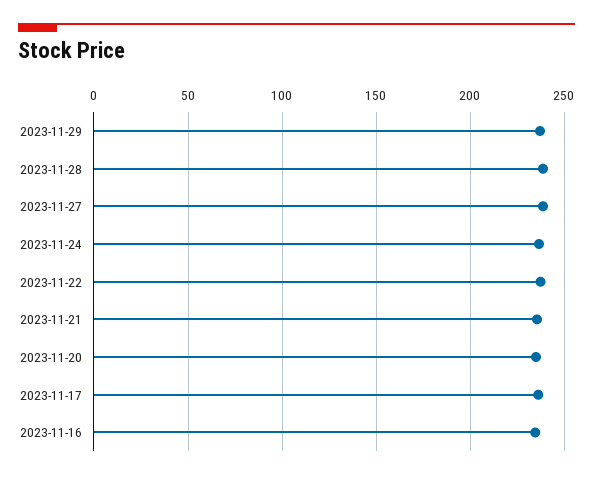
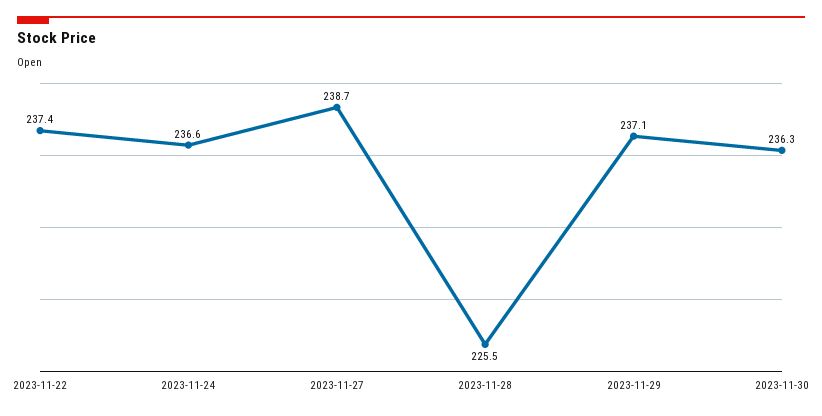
2023-11-28: 240 -> 225.5
2023-11-21: 235 -> none
2023-11-20: 235 -> none
2023-11-17: 235 -> none
2023-11-16: 235 -> none
2023-11-30: none -> 236.3

